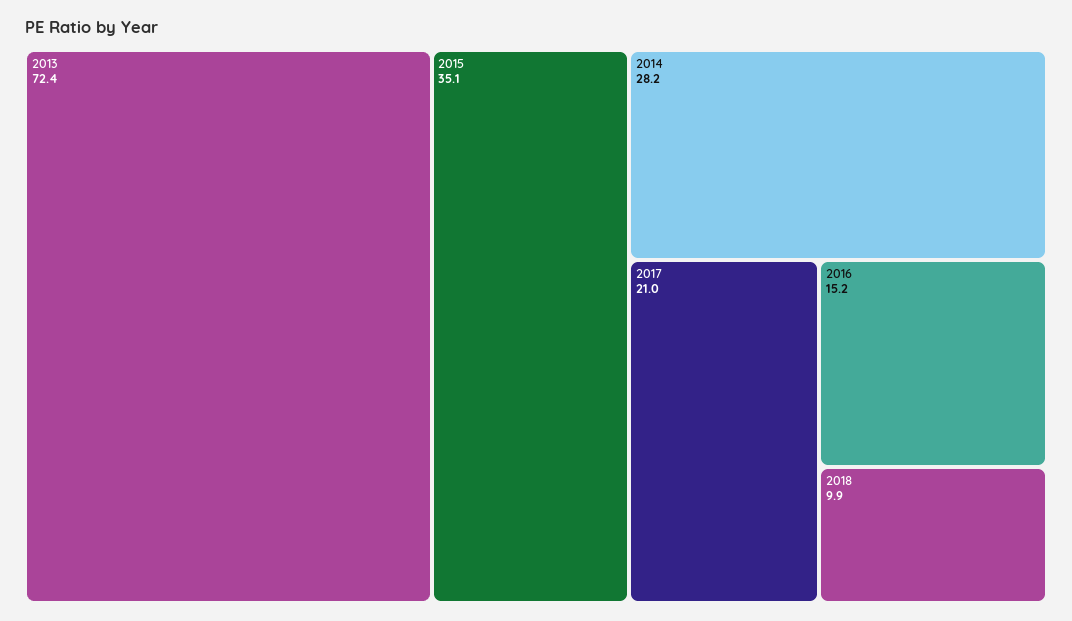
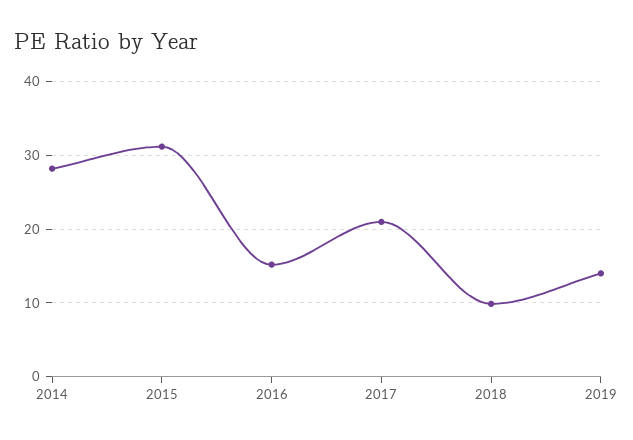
2013: 72.4 -> none
2015: 35.1 -> 31
2019: none -> 14

